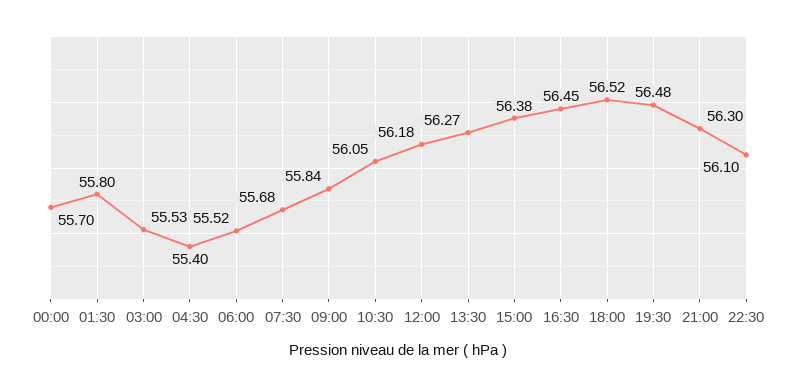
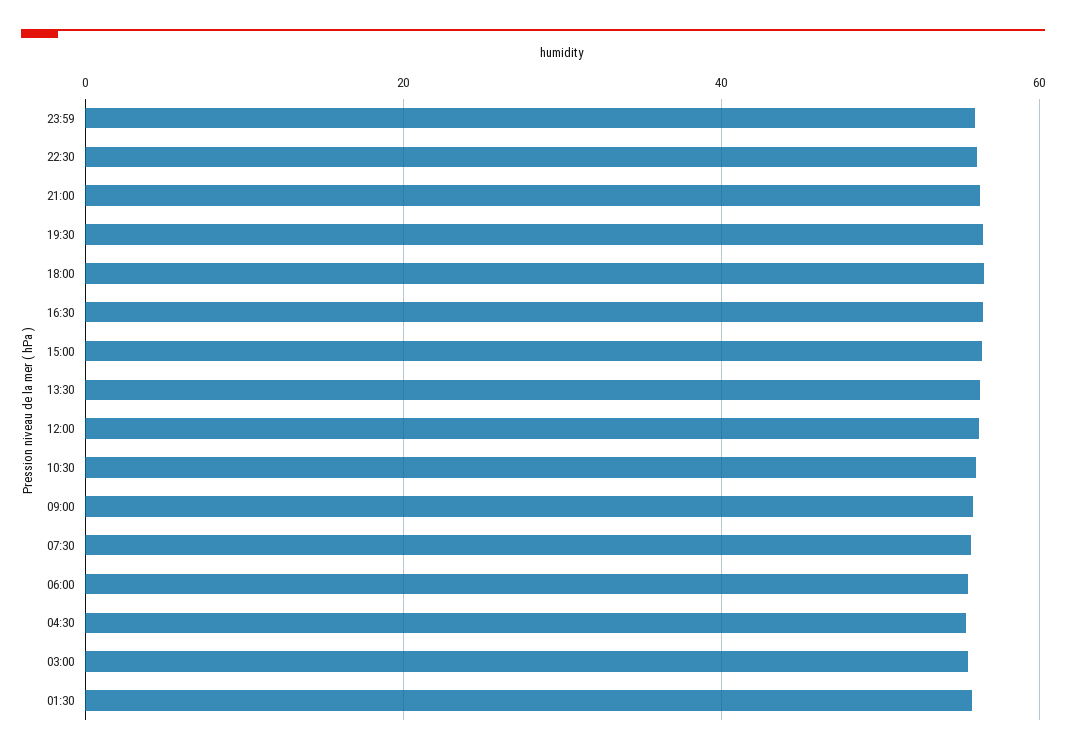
00:00: 55.7 -> none
23:59: none -> 56

